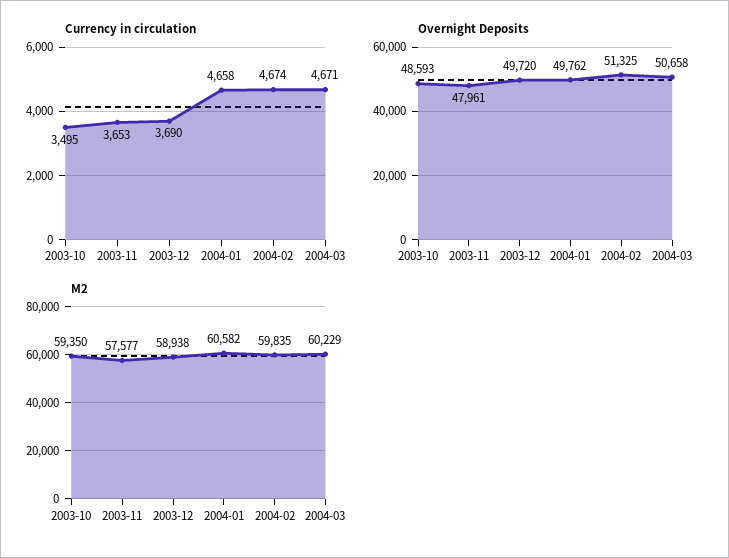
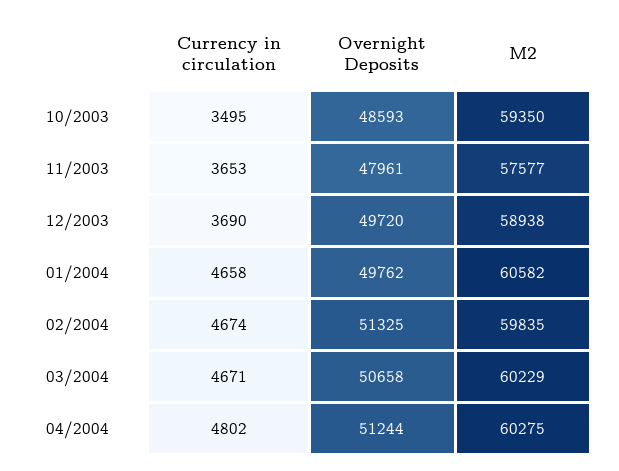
Currency in circulation, 04/2004: none -> 4802
Overnight Deposits, 04/2004: none -> 51244
M2, 04/2004: none -> 60275

